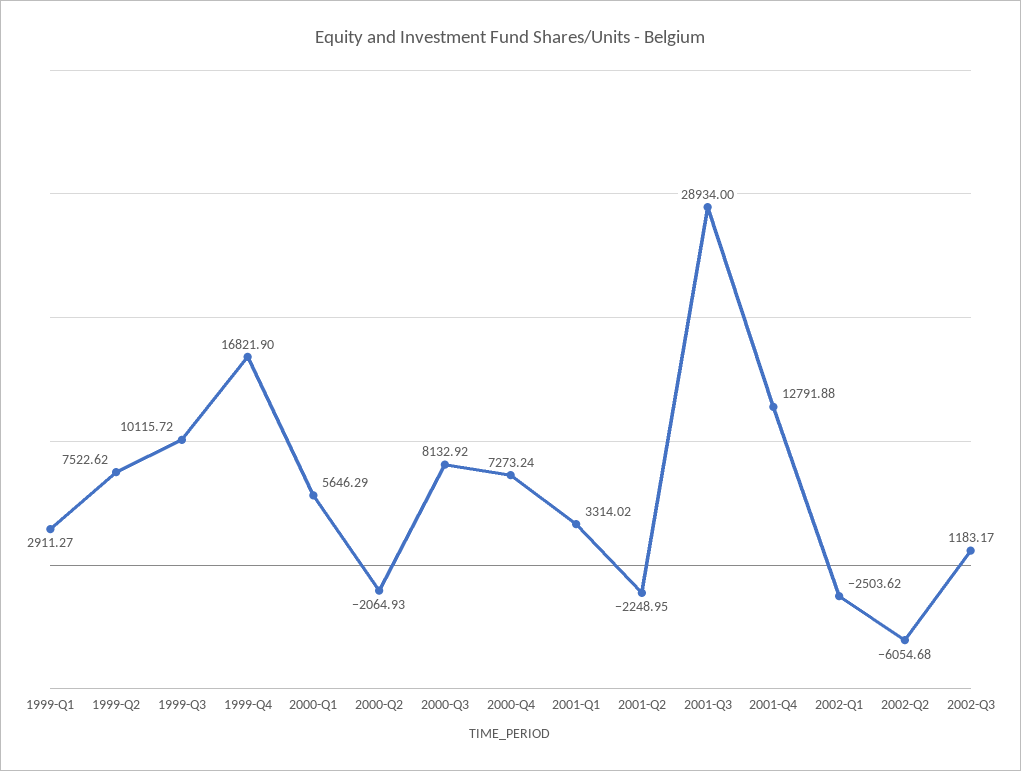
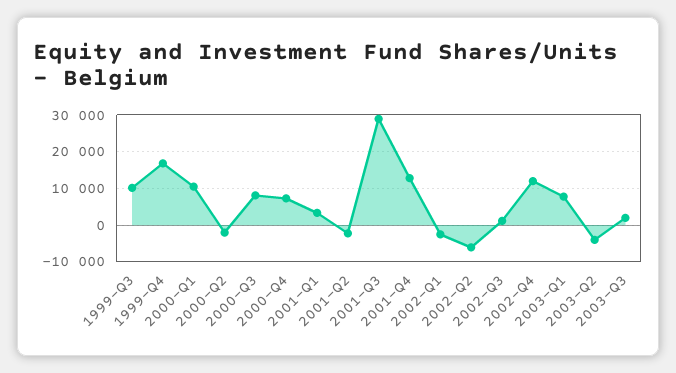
1999-Q1: 2911.27 -> none
1999-Q2: 7522.62 -> none
2000-Q1: 5646.29 -> 10000
2002-Q4: none -> 12000
2003-Q1: none -> 8000
2003-Q2: none -> -4000
2003-Q3: none -> 2000

